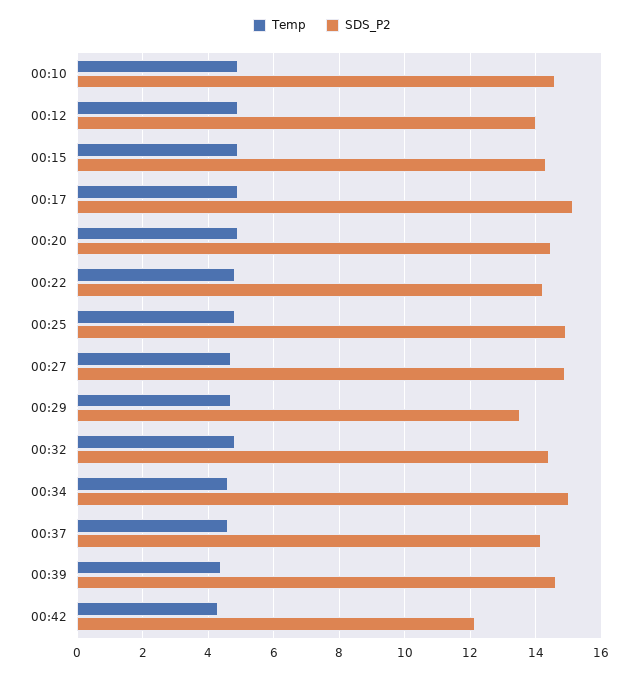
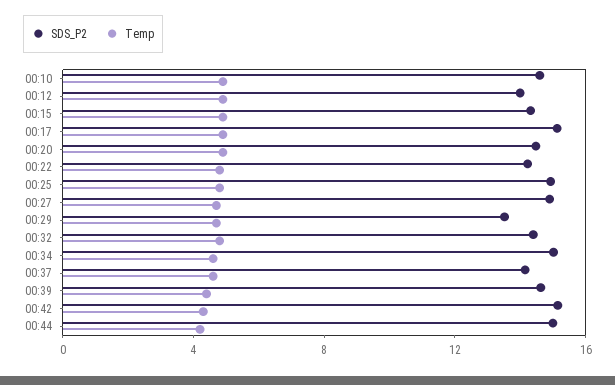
SDS_P2, 00:42: 12.2 -> 15
SDS_P2, 00:44: none -> 15
Temp, 00:44: none -> 4

